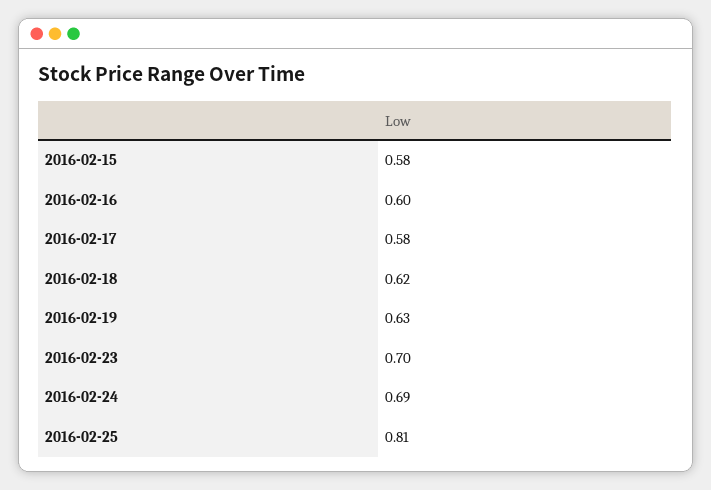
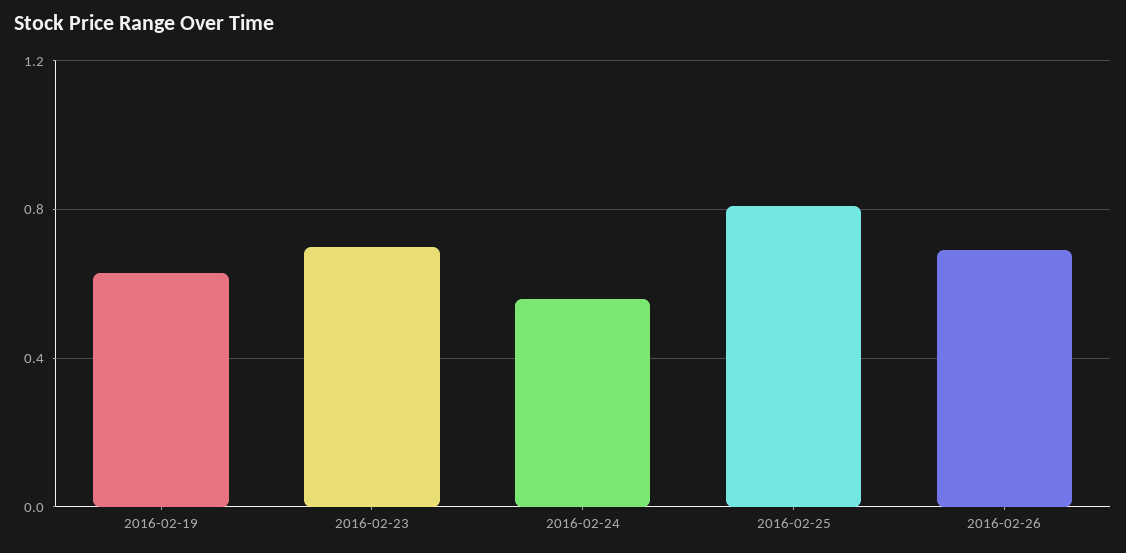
2016-02-15: 0.58 -> none
2016-02-16: 0.6 -> none
2016-02-17: 0.58 -> none
2016-02-18: 0.62 -> none
2016-02-24: 0.69 -> 0.55
2016-02-26: none -> 0.7

